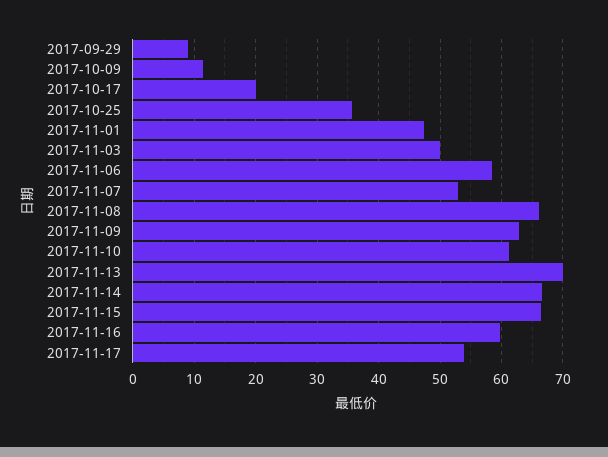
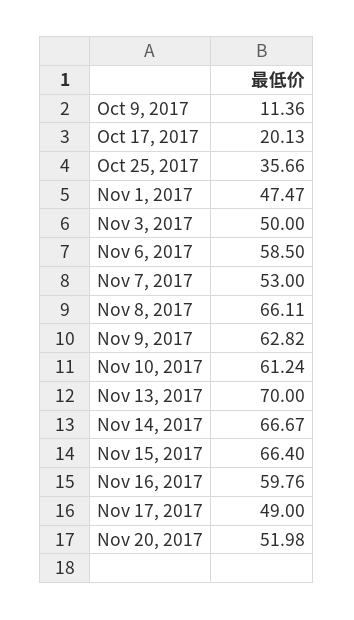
2017-09-29: 9 -> none
2017-11-17: 54 -> 49
Nov 20, 2017: none -> 51.98

